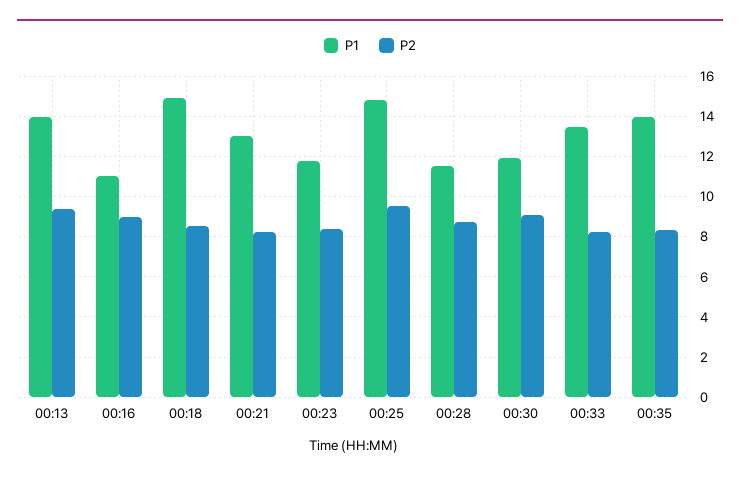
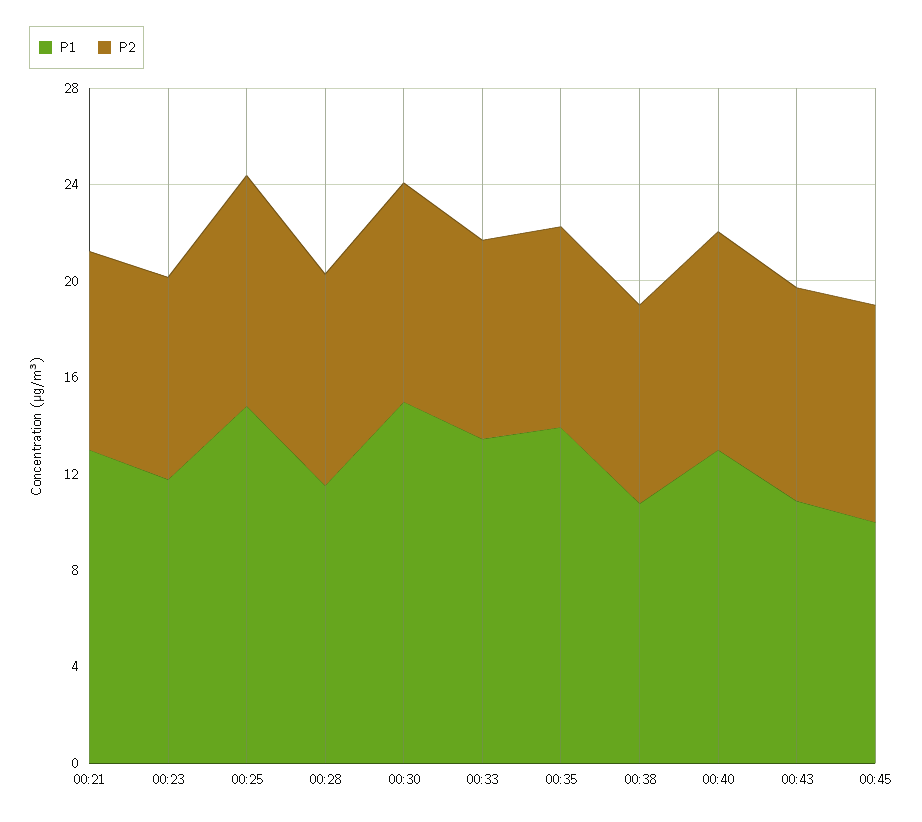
P1, 00:13: 14 -> none
P2, 00:13: 9.5 -> none
P1, 00:16: 11 -> none
P2, 00:16: 9 -> none
P1, 00:18: 15 -> none
P2, 00:18: 8.5 -> none
P1, 00:30: 12 -> 15
P1, 00:38: none -> 11
P2, 00:38: none -> 8
P1, 00:40: none -> 13
P2, 00:40: none -> 9
P1, 00:43: none -> 11
P2, 00:43: none -> 9
P1, 00:45: none -> 10
P2, 00:45: none -> 9

